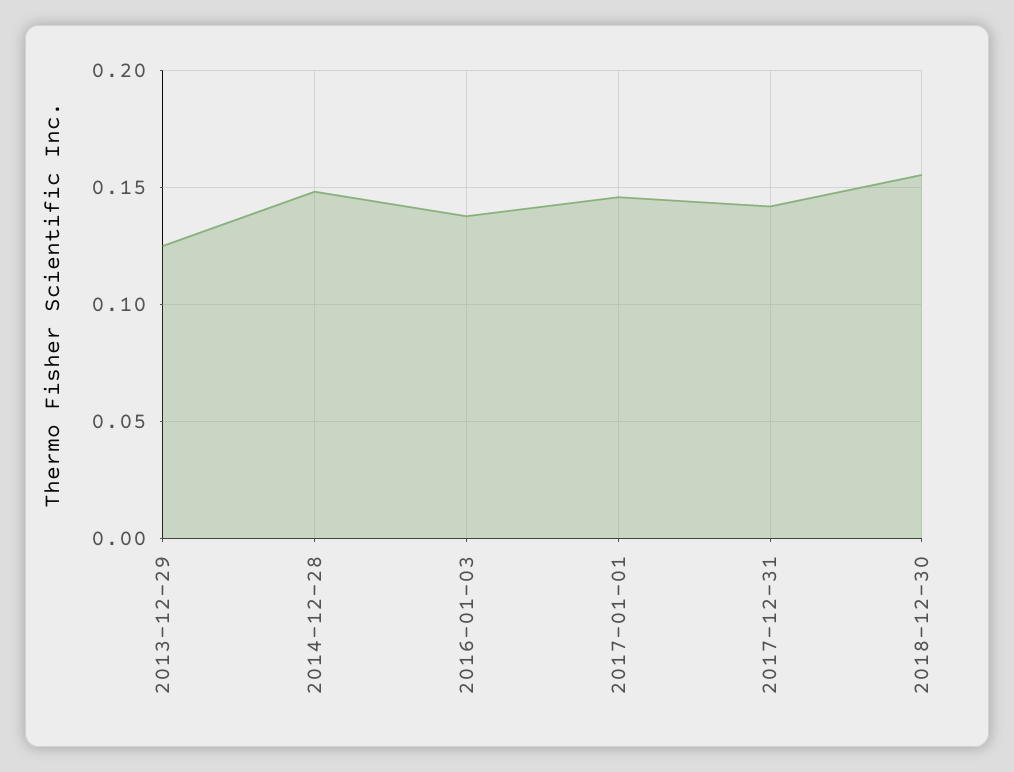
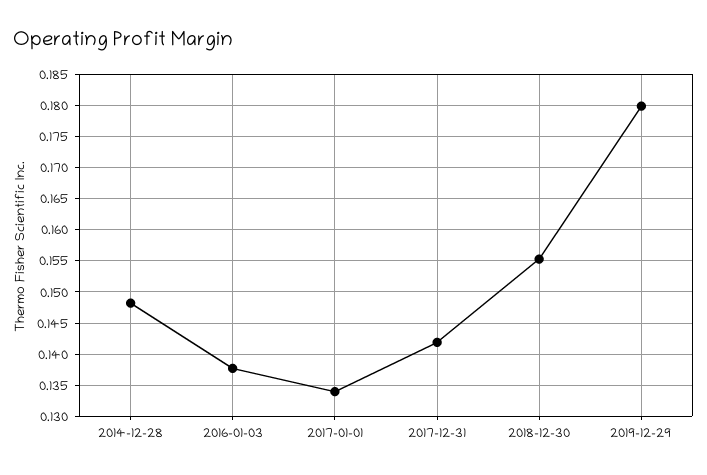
2013-12-29: 0.125 -> none
2017-01-01: 0.145 -> 0.134
2019-12-29: none -> 0.18

